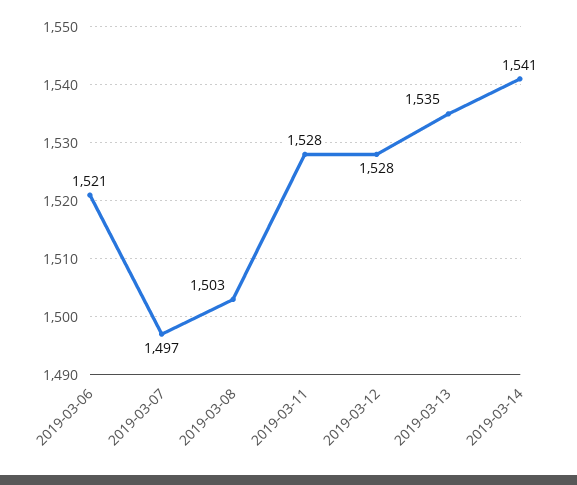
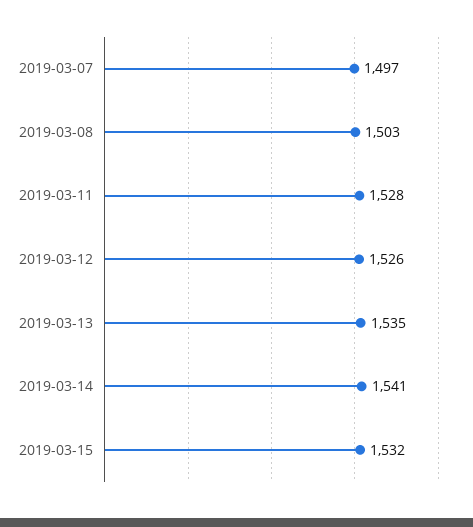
2019-03-06: 1521 -> none
2019-03-12: 1528 -> 1526
2019-03-15: none -> 1532

